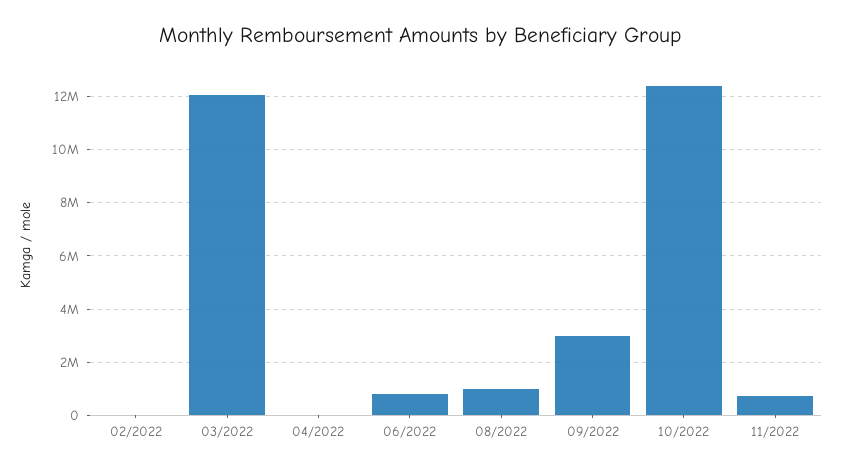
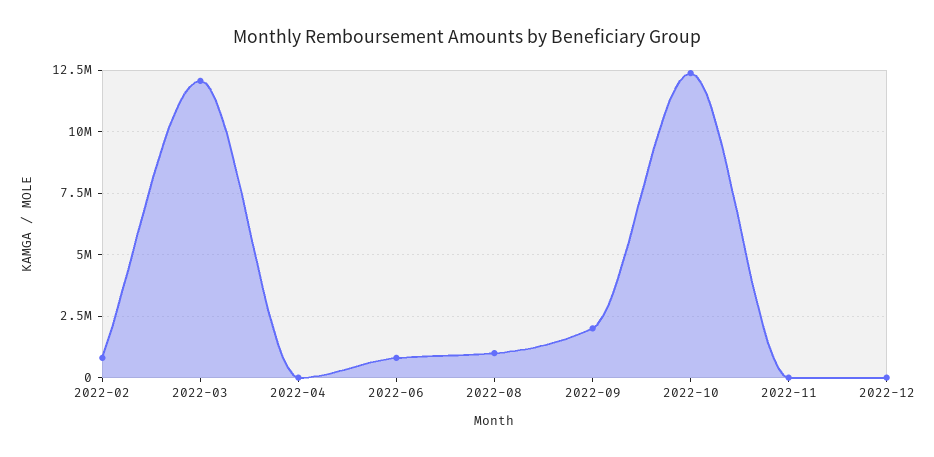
02/2022: 0 -> 750000
09/2022: 3000000 -> 2000000
11/2022: 750000 -> 0
2022-12: none -> 0

